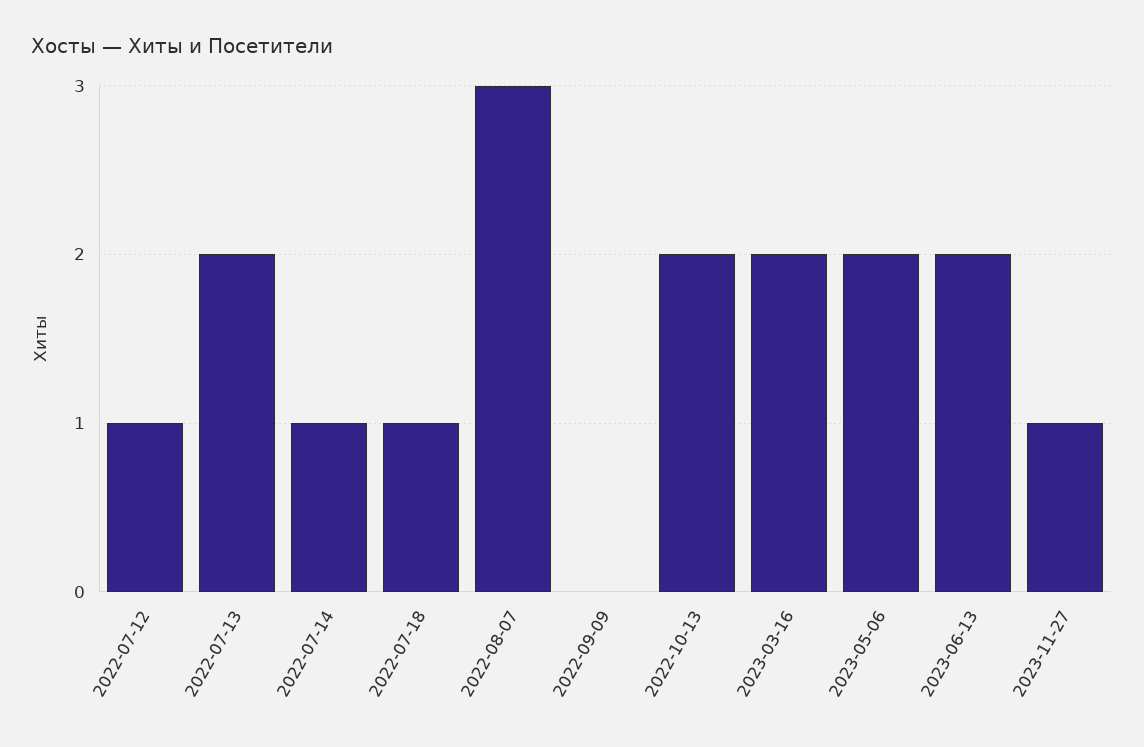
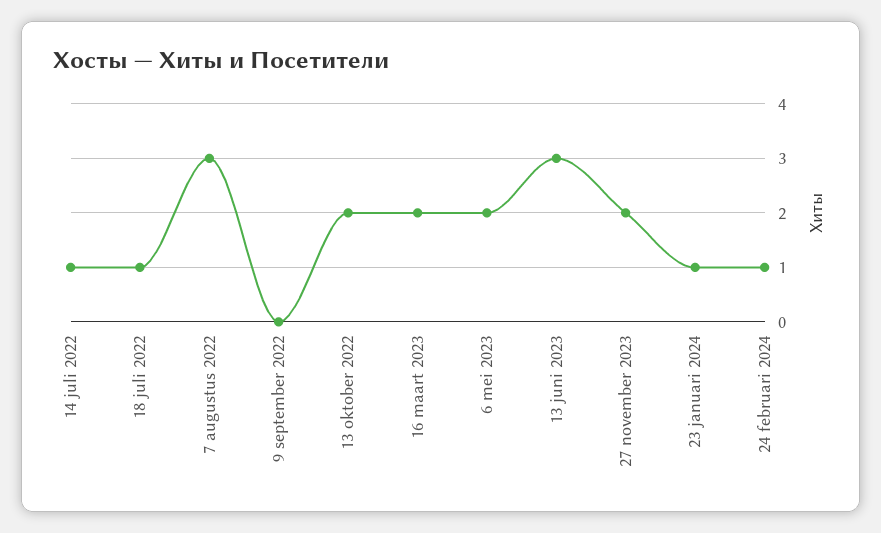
2022-07-12: 1 -> none
2022-07-13: 2 -> none
2023-06-13: 2 -> 3
2023-11-27: 1 -> 2
23 januari 2024: none -> 1
24 februari 2024: none -> 1

